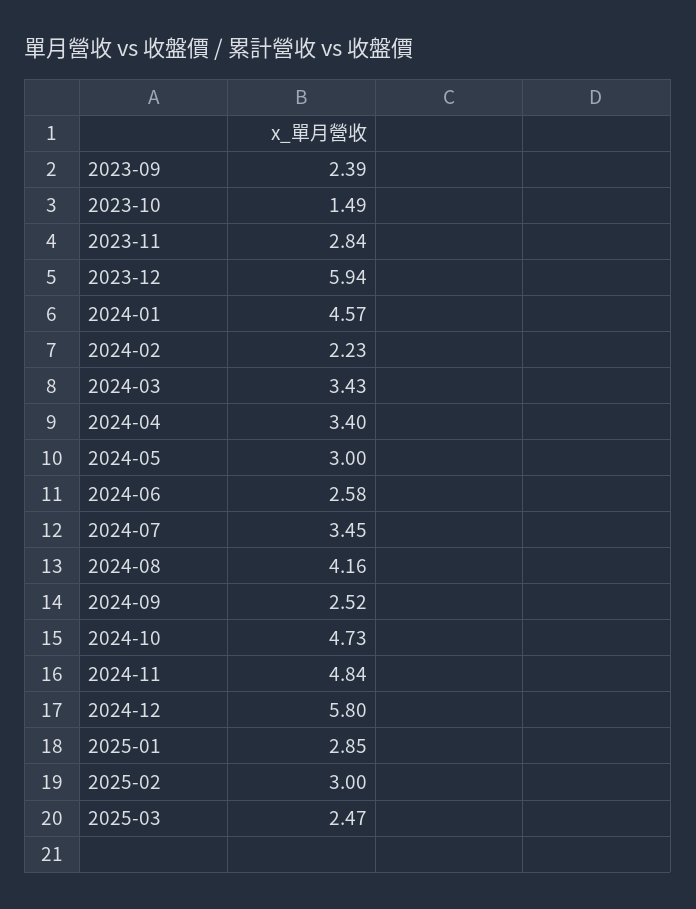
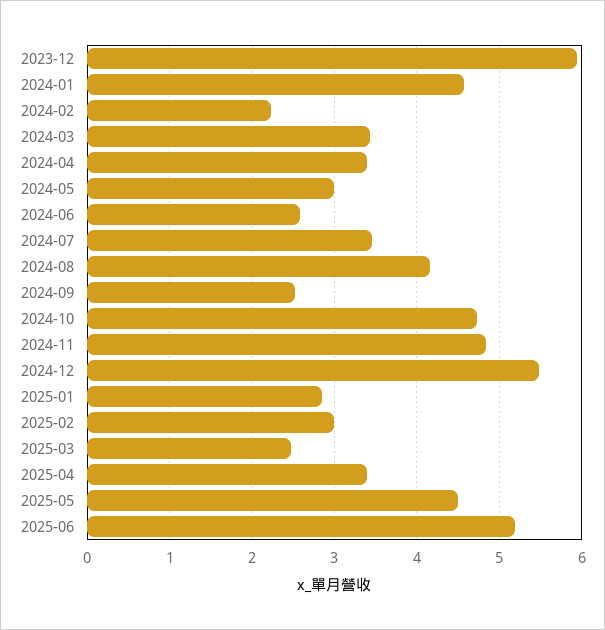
2023-09: 2.39 -> none
2023-10: 1.49 -> none
2023-11: 2.84 -> none
2024-12: 5.8 -> 5.5
2025-04: none -> 3.4
2025-05: none -> 4.5
2025-06: none -> 5.2

